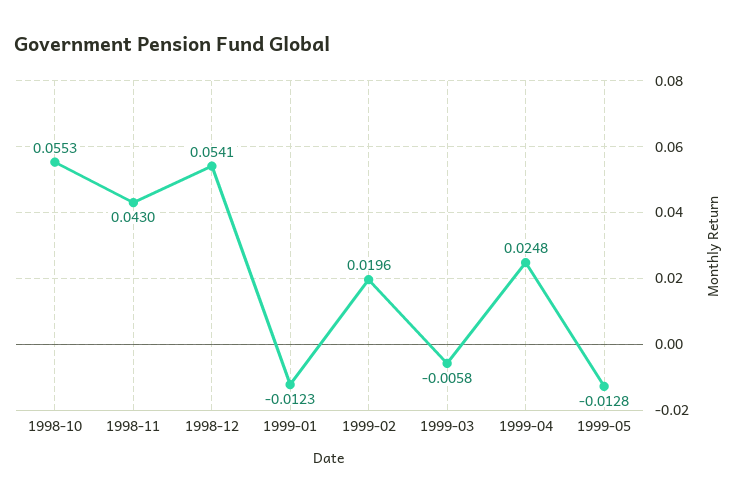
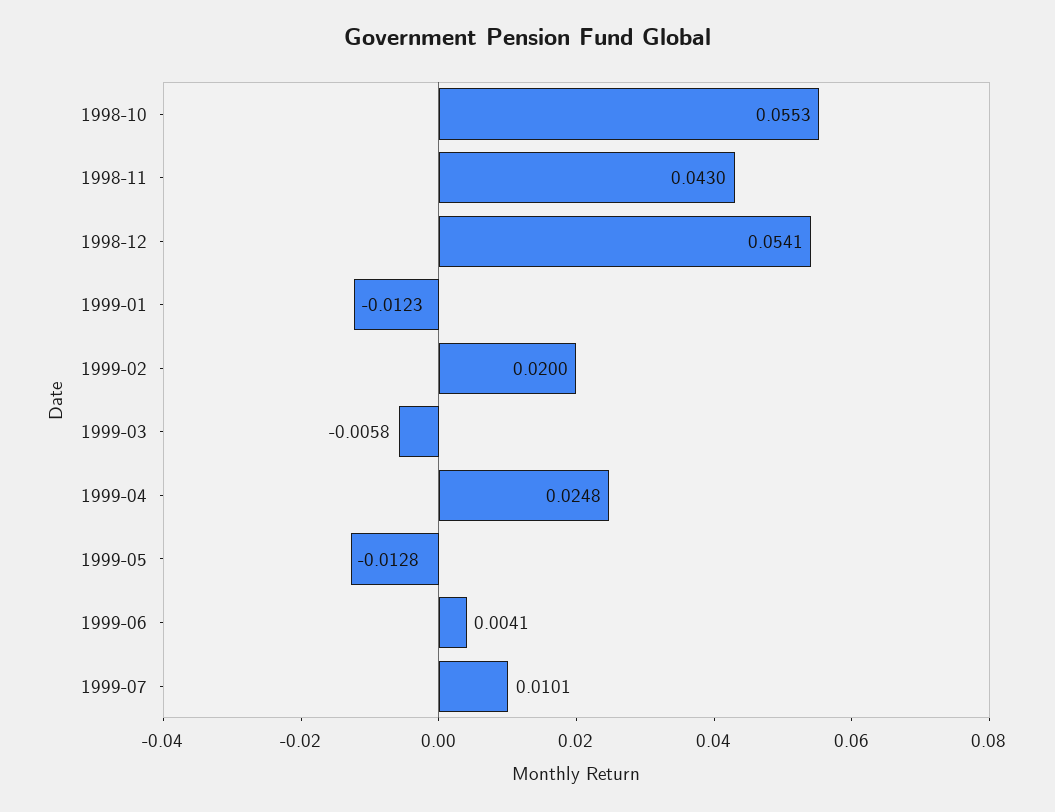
1999-02: 0.0196 -> 0.02
1999-06: none -> 0.0041
1999-07: none -> 0.0101

